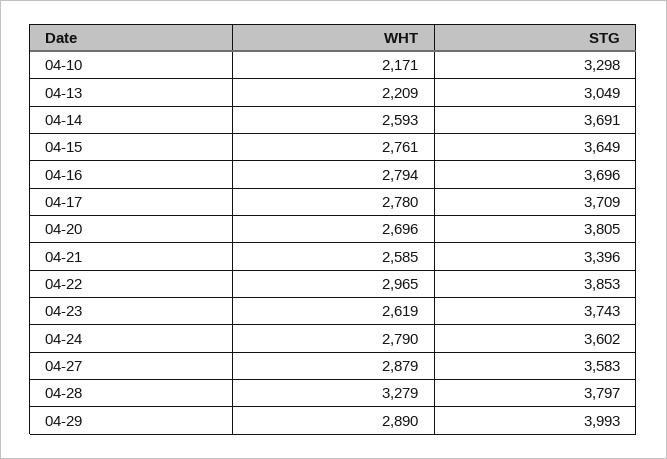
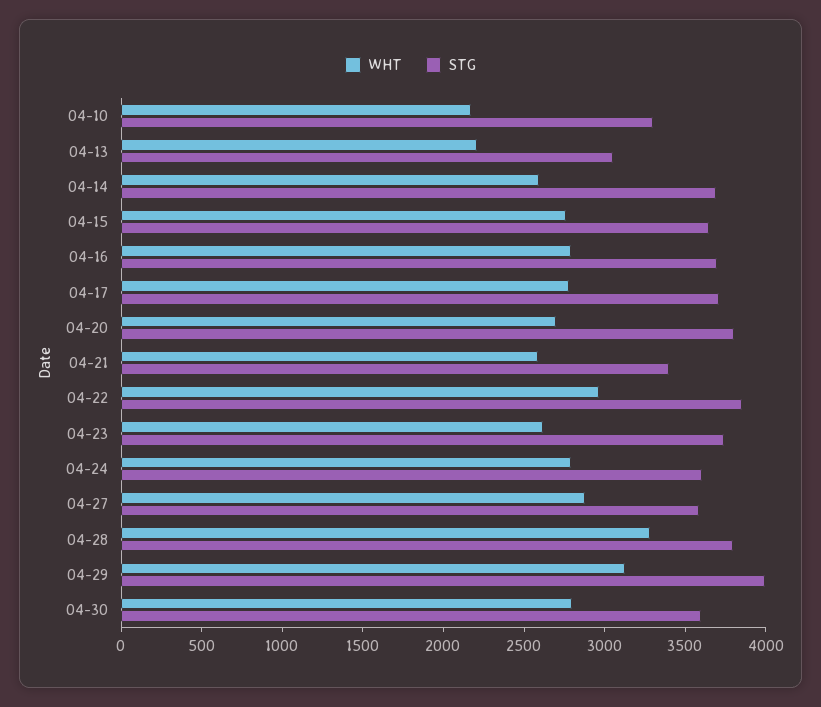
WHT, 04-29: 2890 -> 3100
WHT, 04-30: none -> 2800
STG, 04-30: none -> 3600

